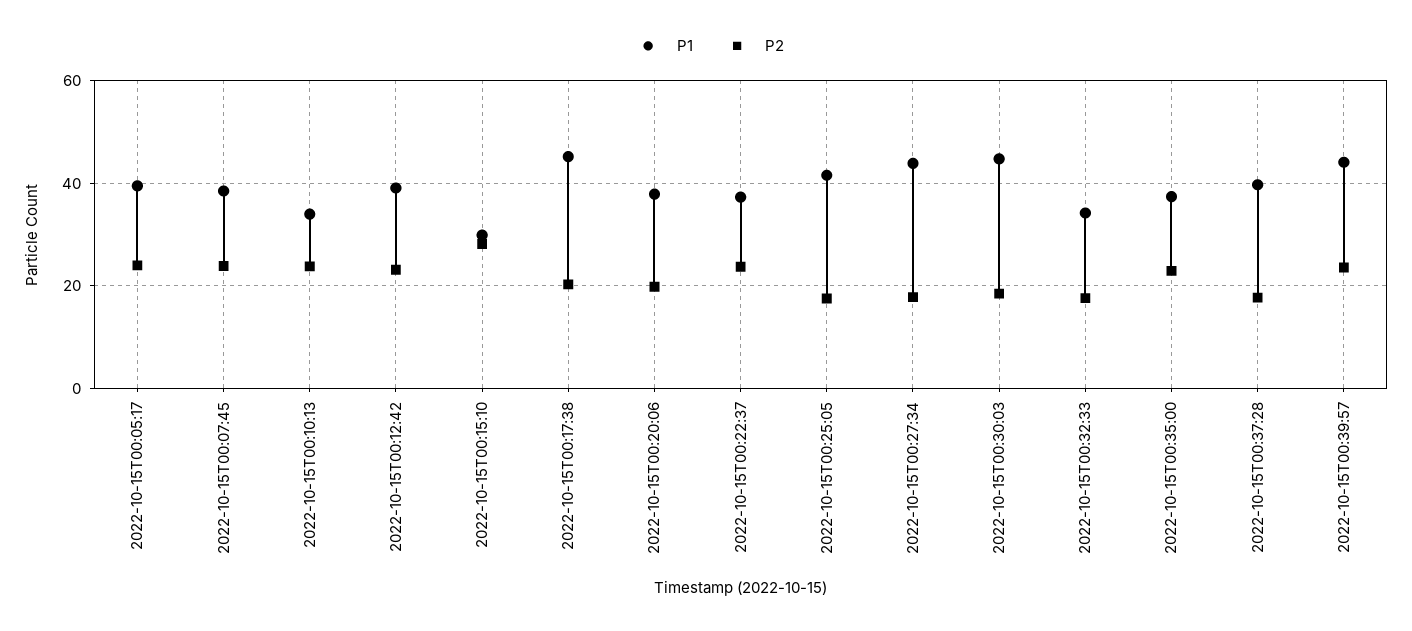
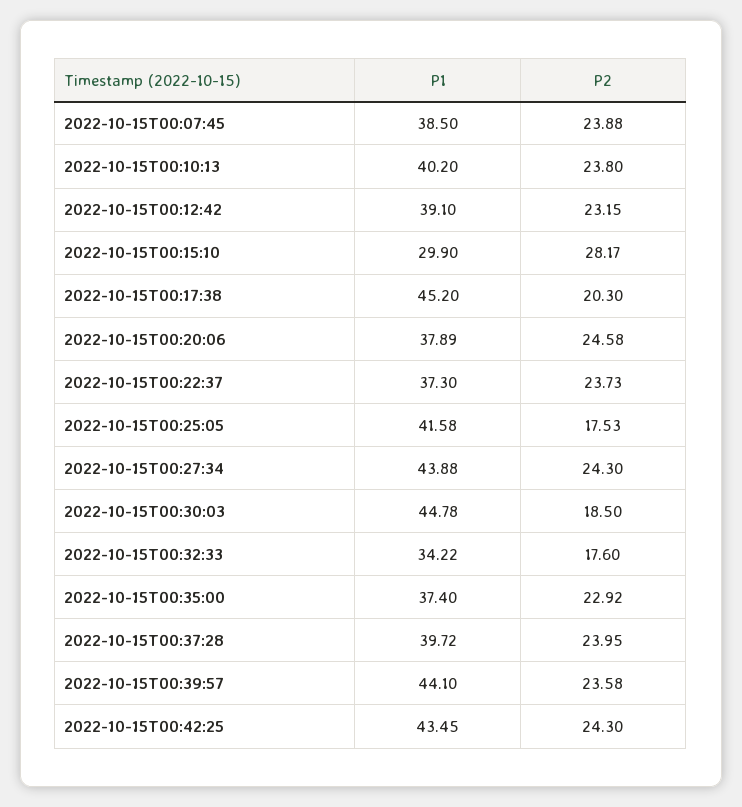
P1, 2022-10-15T00:05:17: 40 -> none
P2, 2022-10-15T00:05:17: 24 -> none
P1, 2022-10-15T00:10:13: 34 -> 40.2
P2, 2022-10-15T00:20:06: 20 -> 24.58
P2, 2022-10-15T00:27:34: 18 -> 24.3
P2, 2022-10-15T00:37:28: 18 -> 23.95
P1, 2022-10-15T00:42:25: none -> 43.45
P2, 2022-10-15T00:42:25: none -> 24.3

